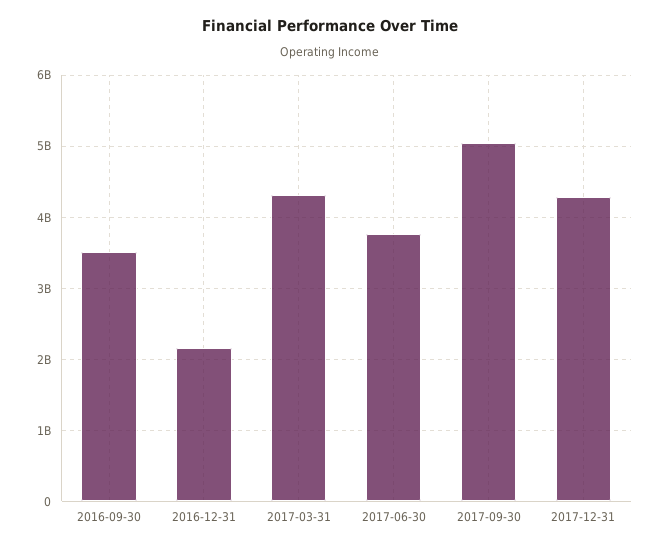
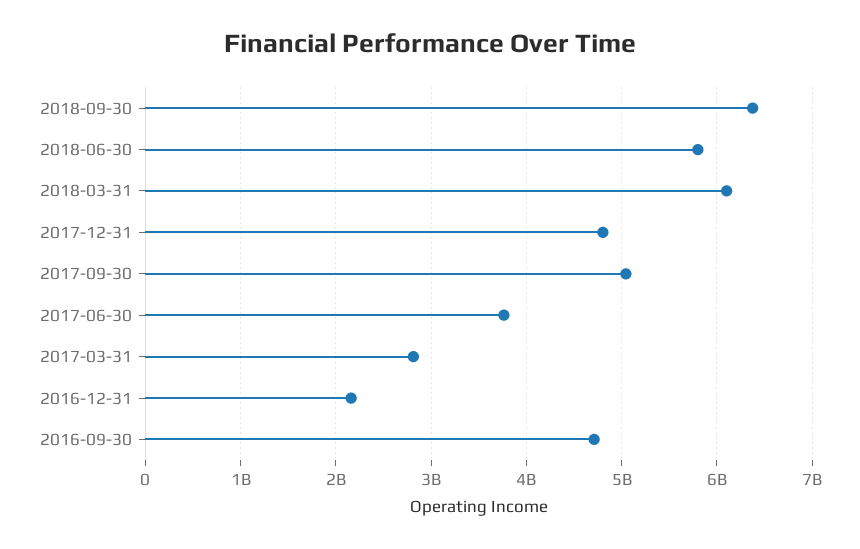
2016-09-30: 3500000000 -> 4700000000
2017-03-31: 4300000000 -> 2800000000
2017-12-31: 4300000000 -> 4800000000
2018-09-30: none -> 6400000000
2018-06-30: none -> 5800000000
2018-03-31: none -> 6100000000

